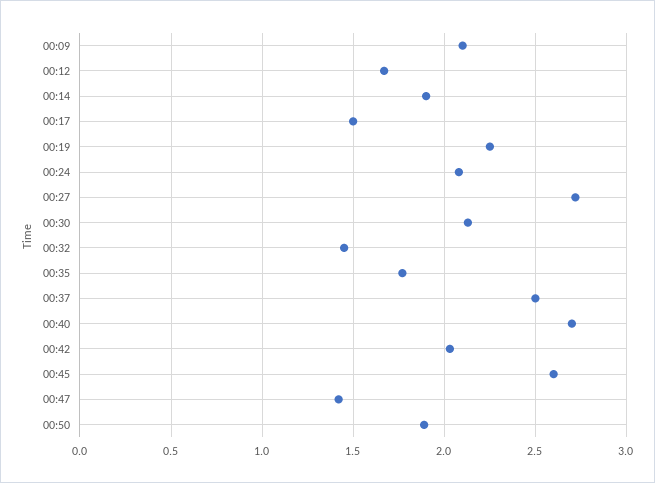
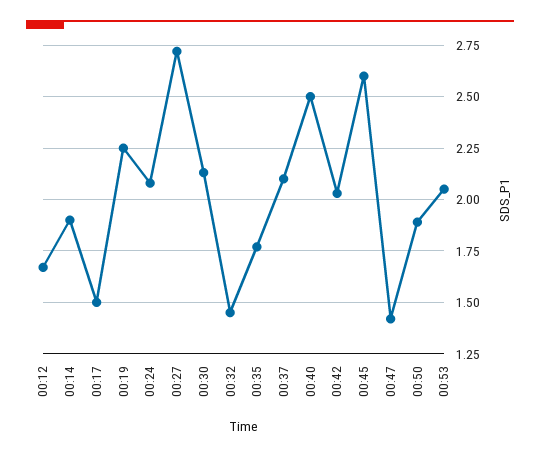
00:09: 2.1 -> none
00:37: 2.5 -> 2.1
00:40: 2.7 -> 2.5
00:53: none -> 2.05

